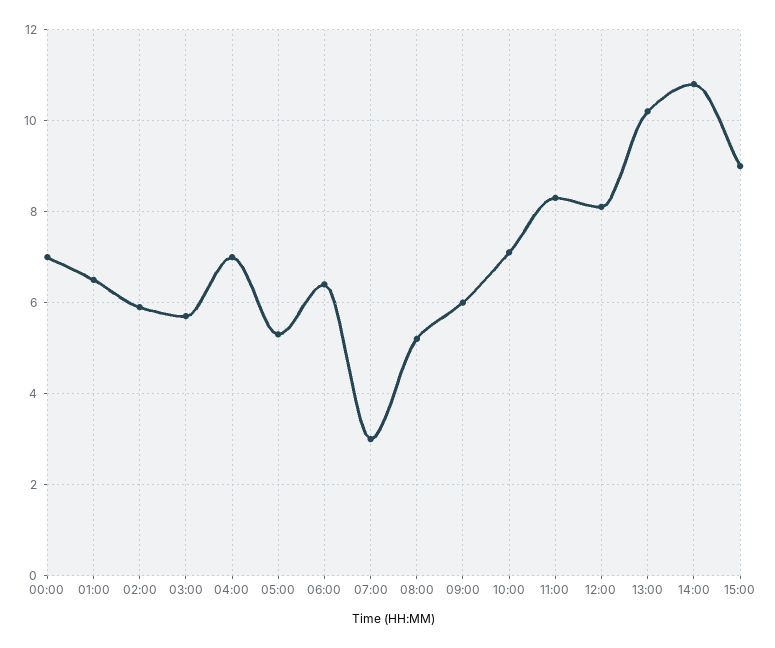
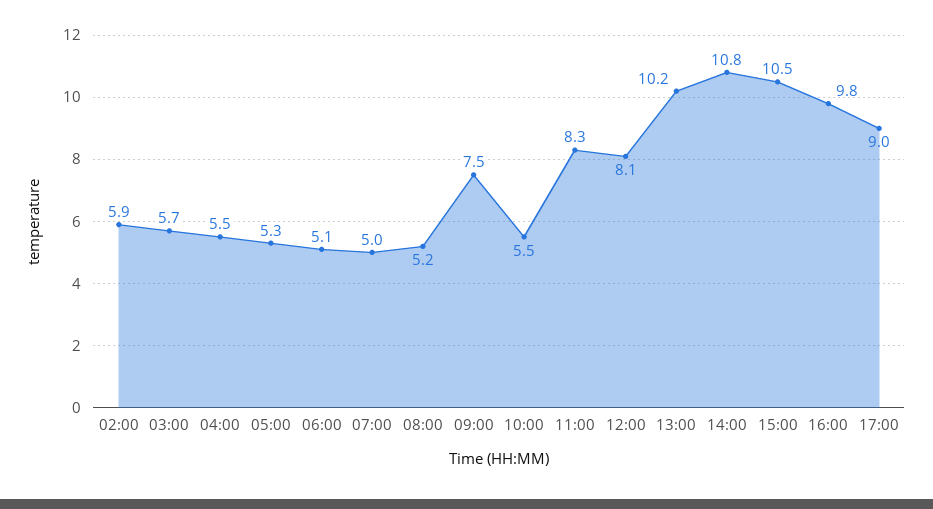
00:00: 7 -> none
01:00: 6.5 -> none
04:00: 7 -> 5.5
06:00: 6.5 -> 5.1
07:00: 3 -> 5
09:00: 6 -> 7.5
10:00: 7 -> 5.5
15:00: 9 -> 10.5
16:00: none -> 9.8
17:00: none -> 9

